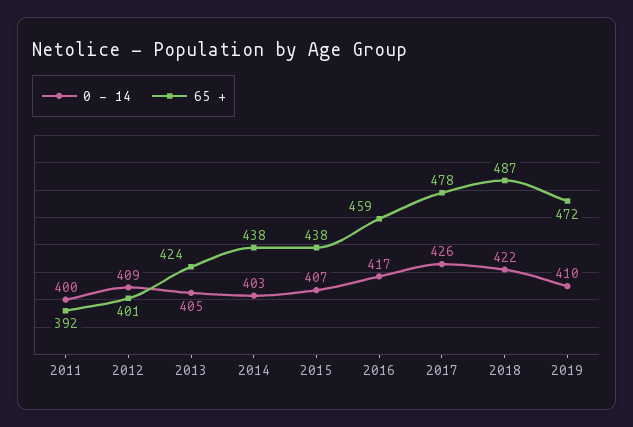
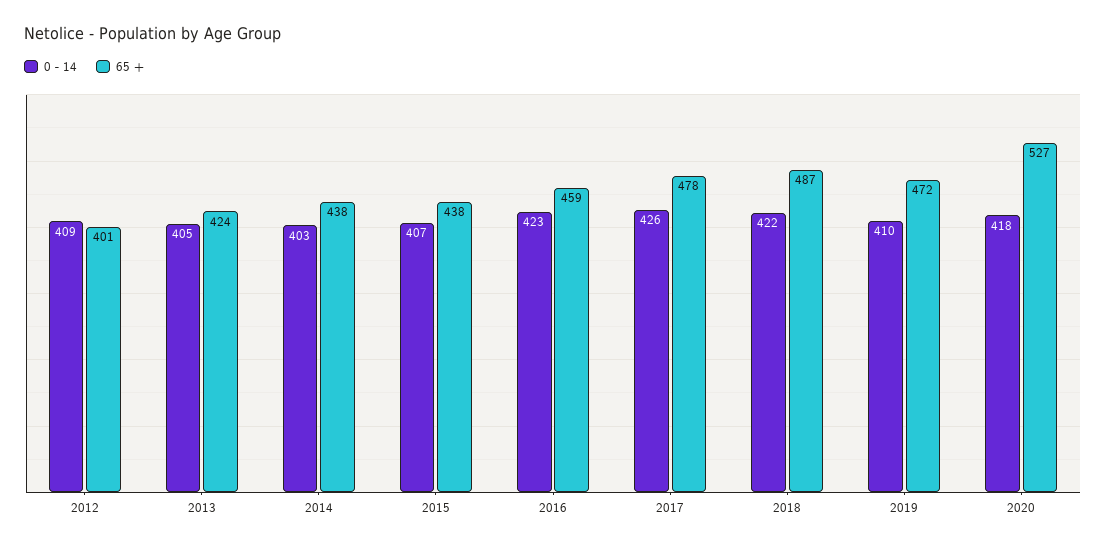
0 - 14, 2011: 400 -> none
65 +, 2011: 392 -> none
0 - 14, 2016: 417 -> 423
0 - 14, 2020: none -> 418
65 +, 2020: none -> 527

